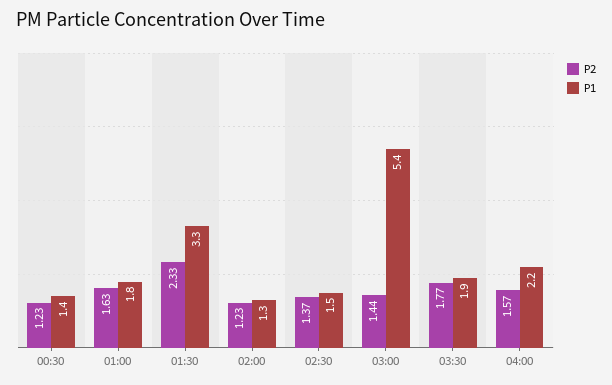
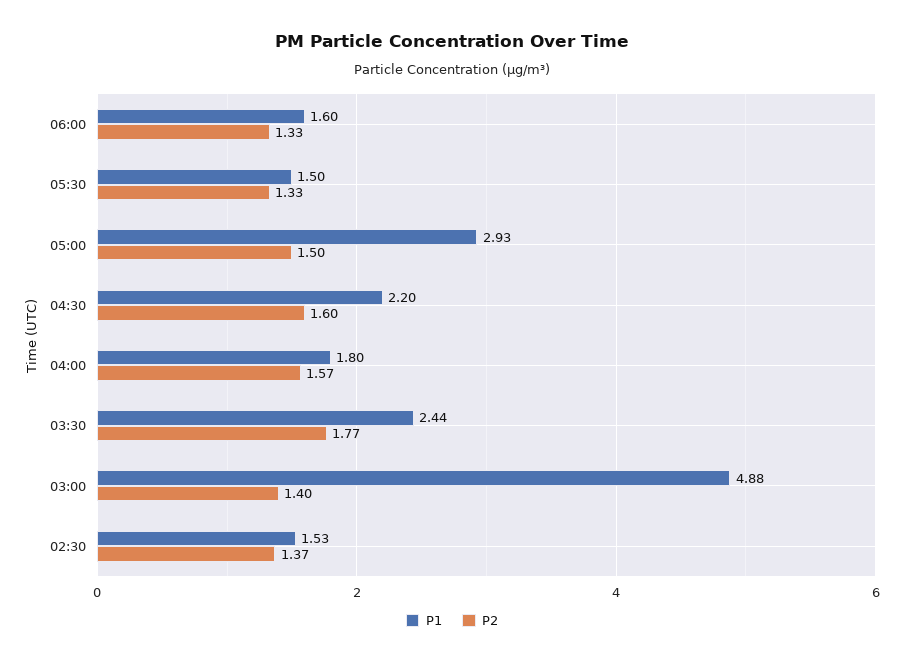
P2, 00:30: 1.23 -> none
P1, 00:30: 1.4 -> none
P2, 01:00: 1.63 -> none
P1, 01:00: 1.8 -> none
P2, 01:30: 2.33 -> none
P1, 01:30: 3.3 -> none
P2, 02:00: 1.23 -> none
P1, 02:00: 1.3 -> none
P2, 03:00: 1.44 -> 1.4
P1, 03:00: 5.4 -> 4.88
P1, 03:30: 1.9 -> 2.44
P1, 04:00: 2.2 -> 1.8
P1, 06:00: none -> 1.6
P2, 06:00: none -> 1.33
P1, 05:30: none -> 1.5
P2, 05:30: none -> 1.33
P1, 05:00: none -> 2.93
P2, 05:00: none -> 1.5
P1, 04:30: none -> 2.2
P2, 04:30: none -> 1.6

